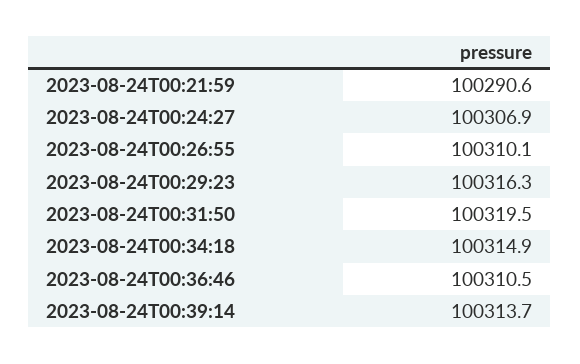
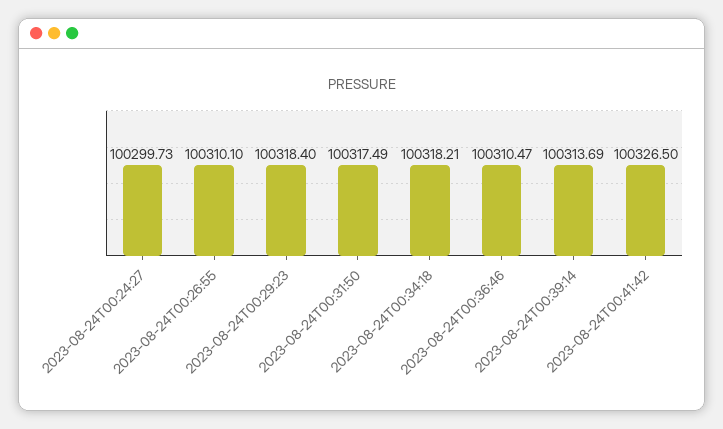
2023-08-24T00:21:59: 100290.6 -> none
2023-08-24T00:24:27: 100306.9 -> 100299.73
2023-08-24T00:29:23: 100316.3 -> 100318.4
2023-08-24T00:31:50: 100319.5 -> 100317.49
2023-08-24T00:34:18: 100314.9 -> 100318.21
2023-08-24T00:41:42: none -> 100326.5

